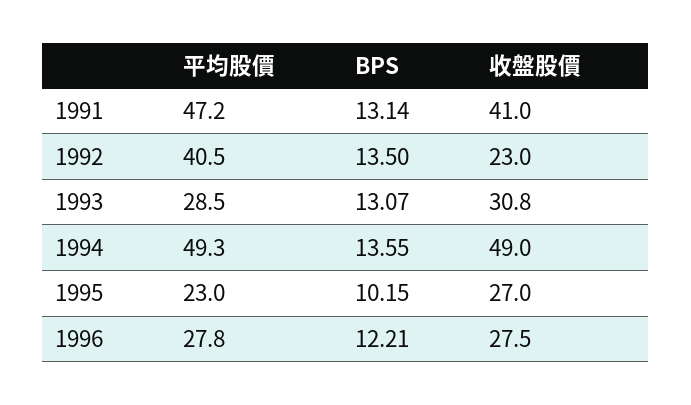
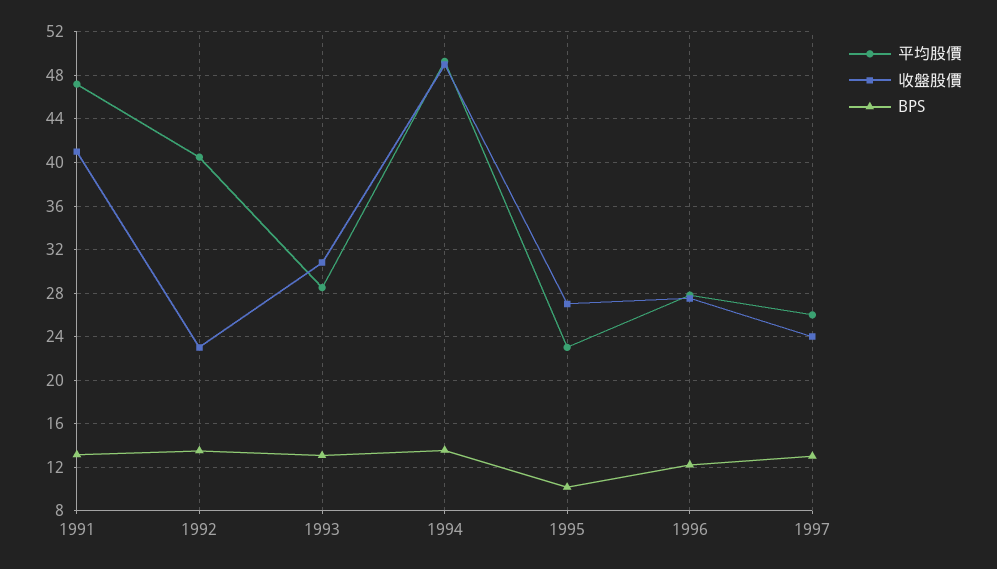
平均股價, 1997: none -> 26
收盤股價, 1997: none -> 24
BPS, 1997: none -> 13

